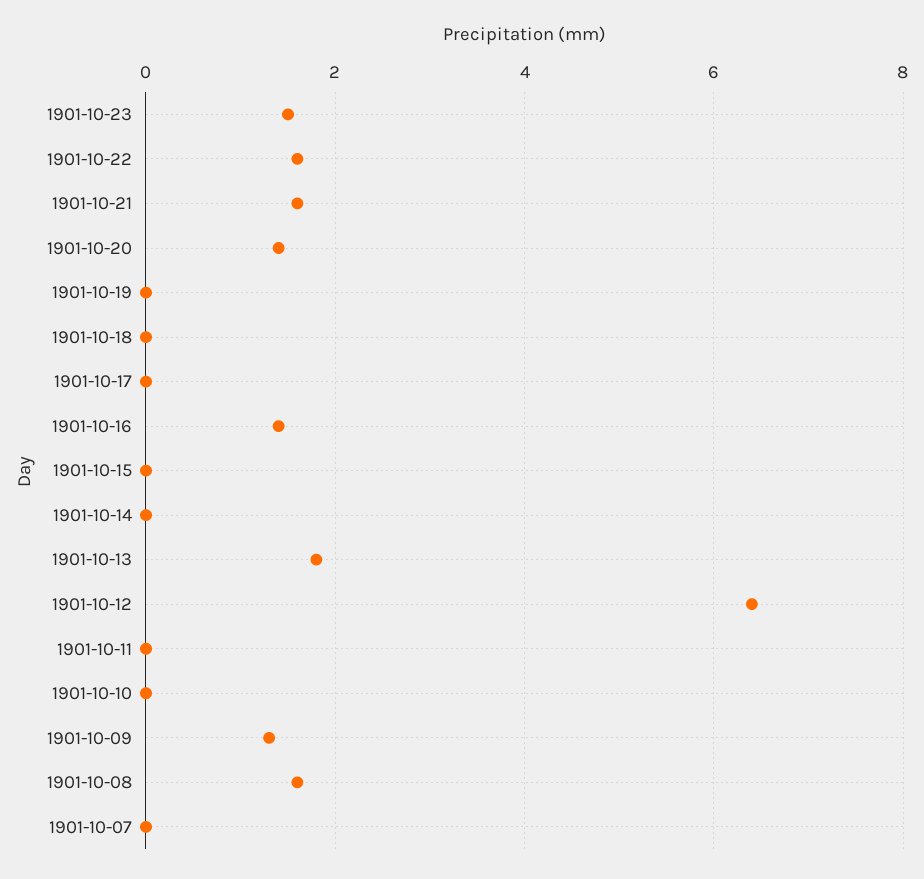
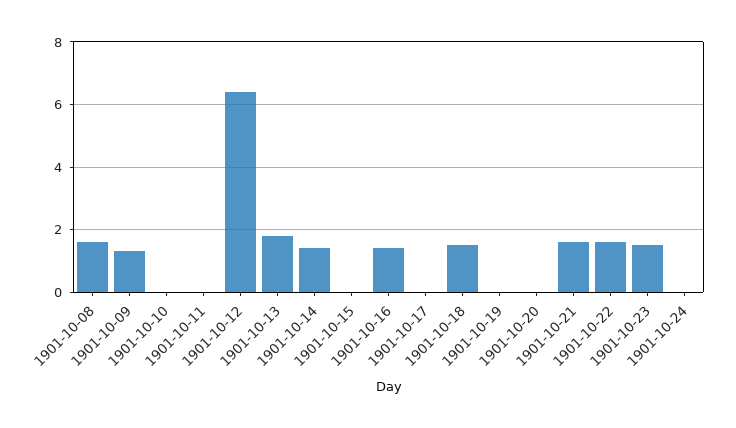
1901-10-20: 1.5 -> 0
1901-10-18: 0 -> 1.5
1901-10-14: 0 -> 1.5
1901-10-07: 0 -> none
1901-10-24: none -> 0

